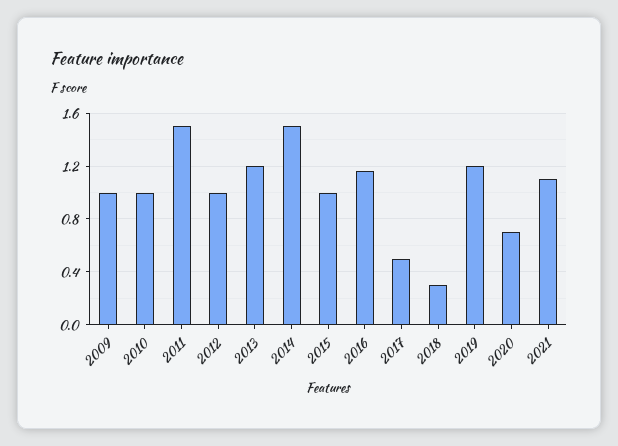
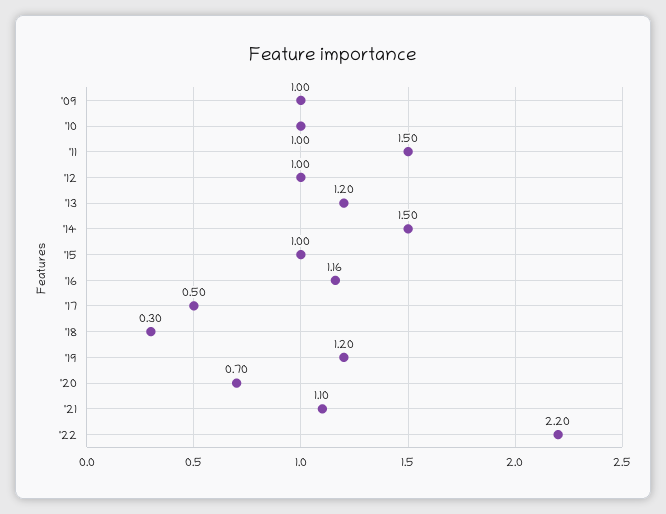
'22: none -> 2.2

